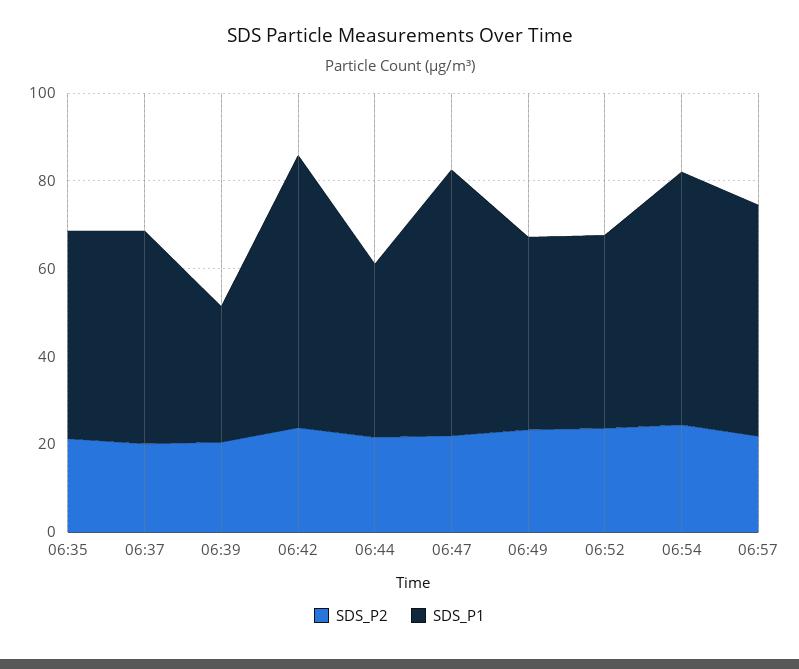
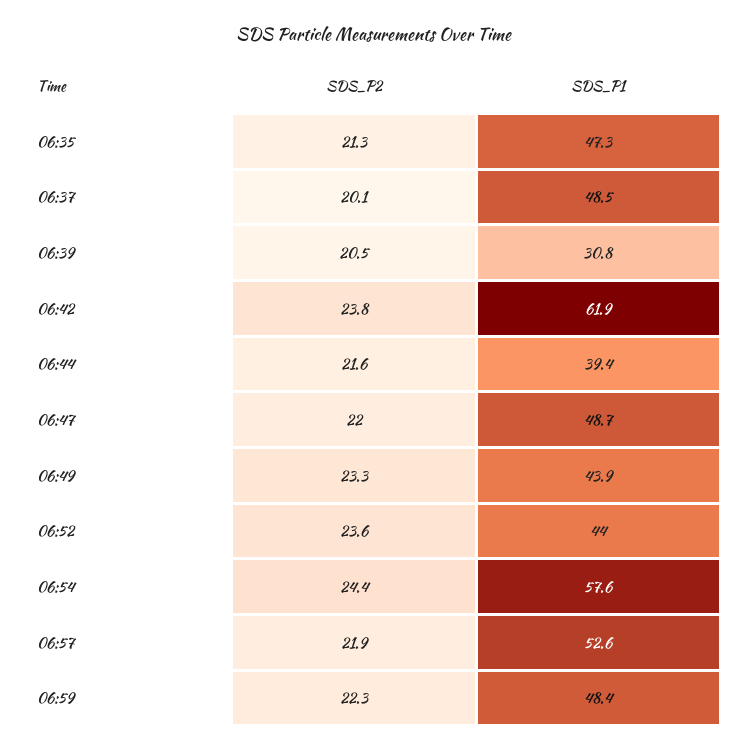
SDS_P1, 06:47: 60 -> 48.7
SDS_P2, 06:59: none -> 22.3
SDS_P1, 06:59: none -> 48.4

